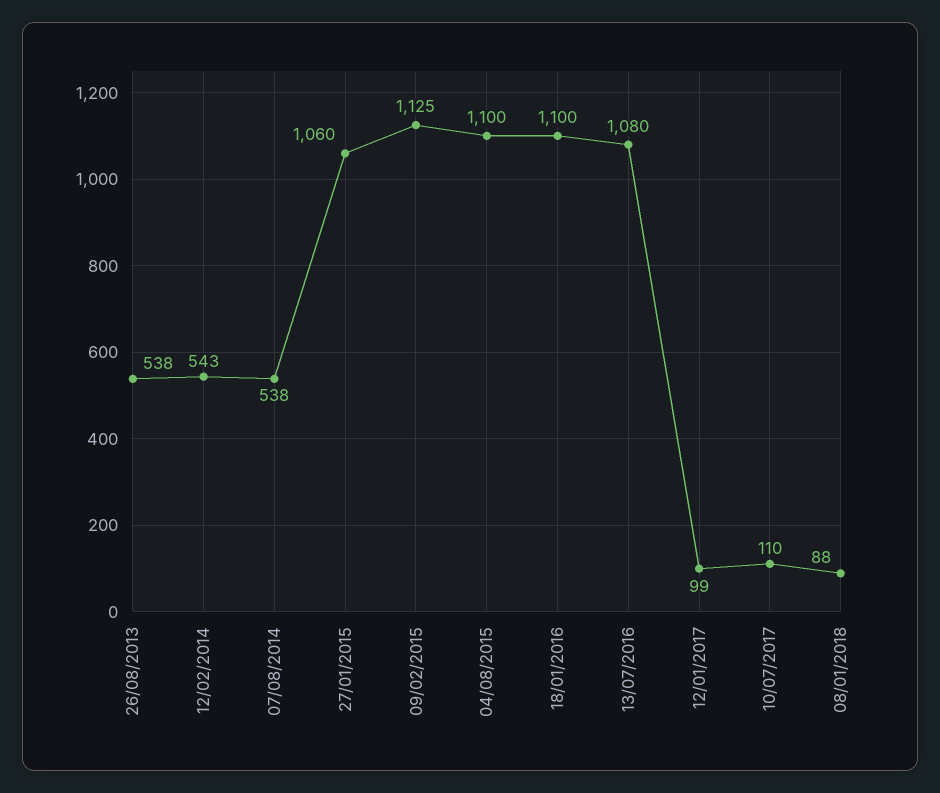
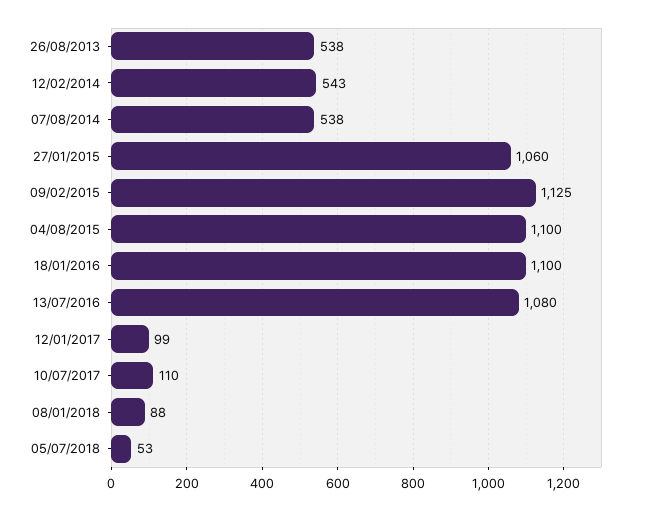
05/07/2018: none -> 53

